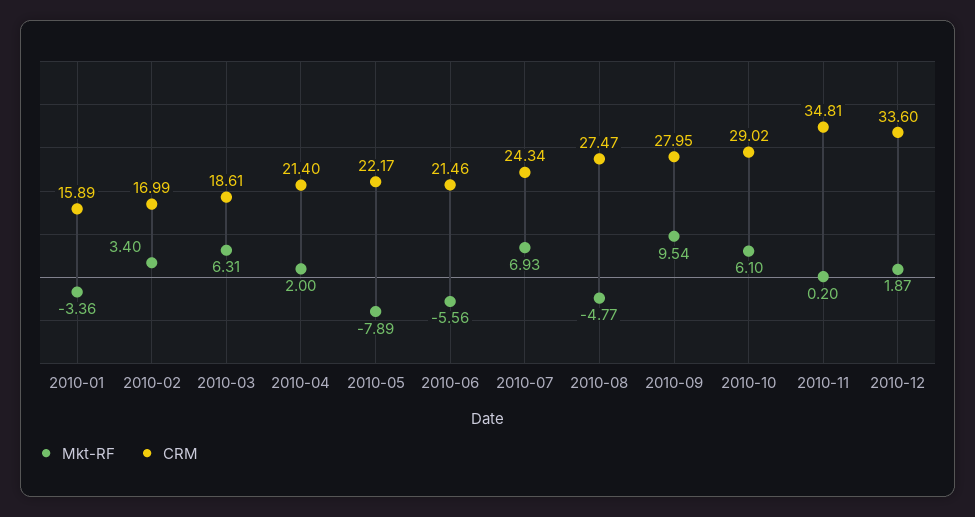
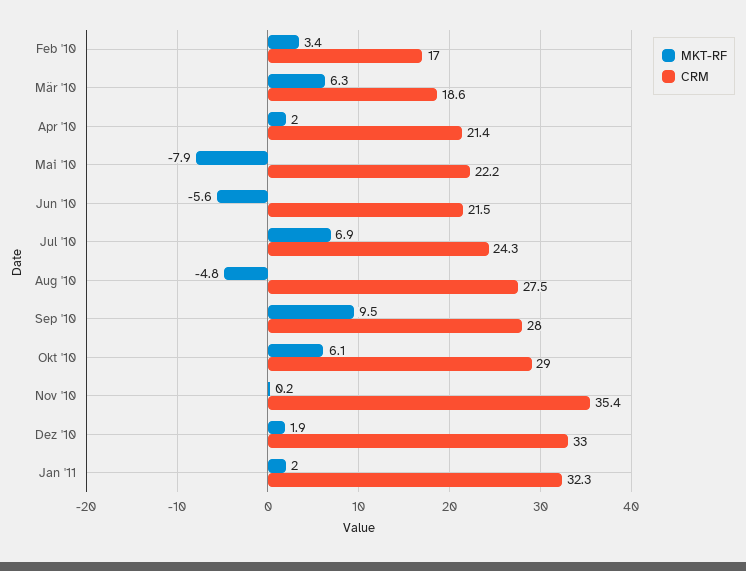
Mkt-RF, 2010-01: -3.36 -> none
CRM, 2010-01: 15.89 -> none
CRM, 2010-11: 34.81 -> 35.4
CRM, 2010-12: 33.6 -> 33
Mkt-RF, Jan '11: none -> 2
CRM, Jan '11: none -> 32.3

